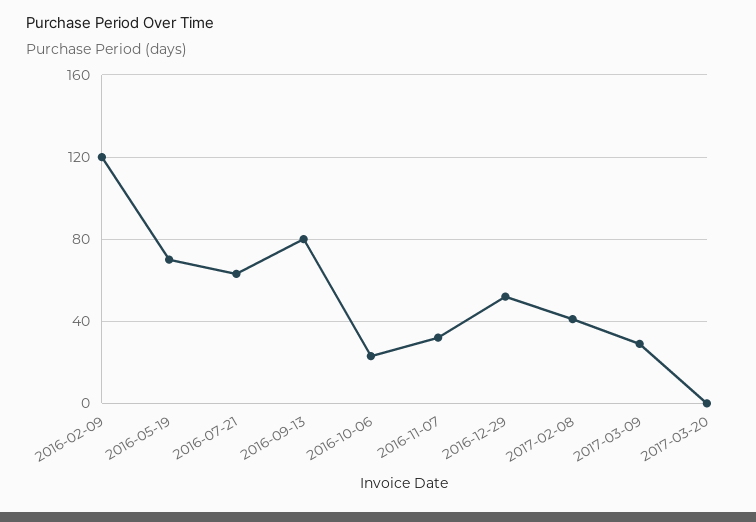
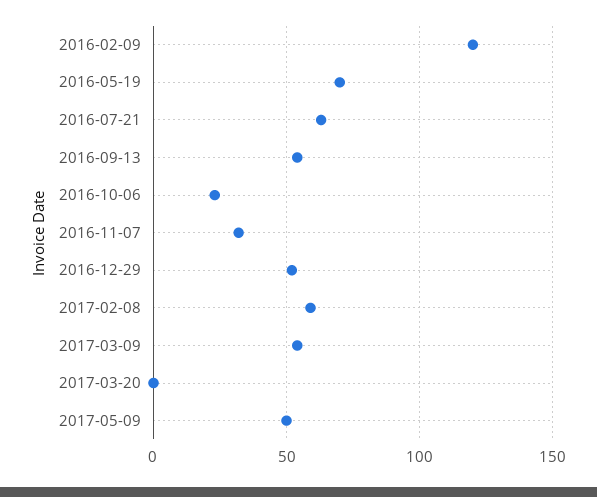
2016-09-13: 80 -> 55
2017-02-08: 40 -> 60
2017-03-09: 30 -> 55
2017-05-09: none -> 50

